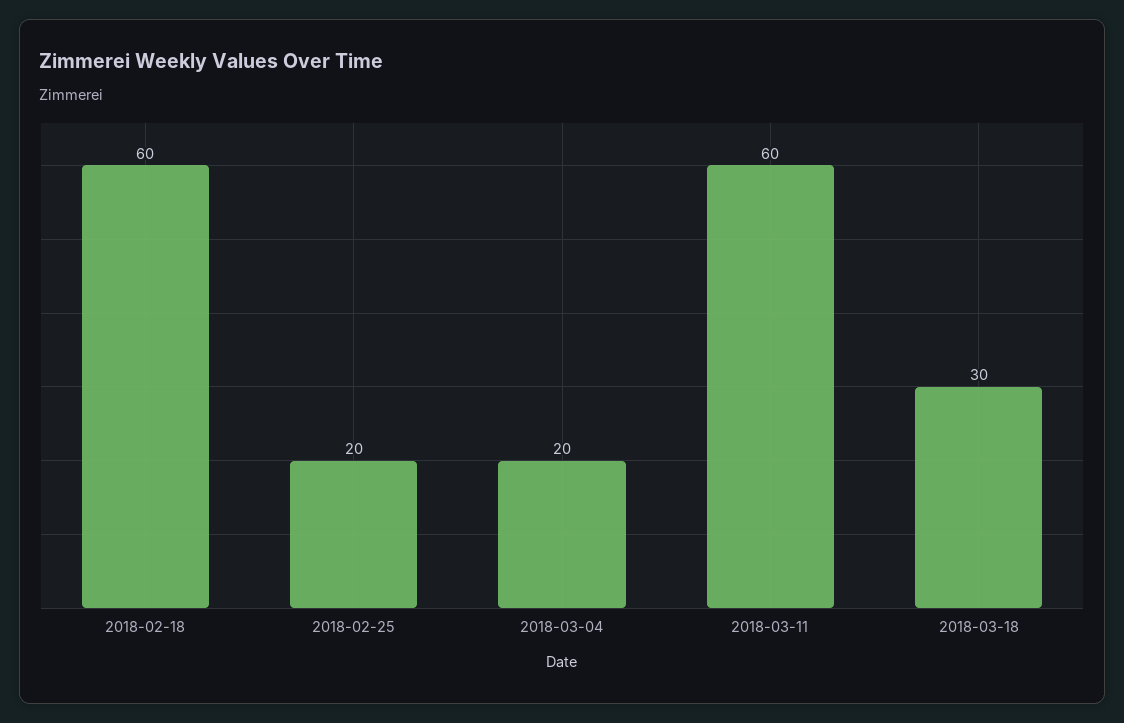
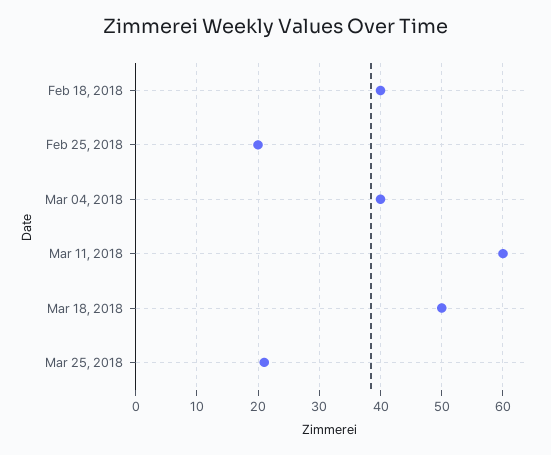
2018-02-18: 60 -> 40
2018-03-04: 20 -> 40
2018-03-18: 30 -> 50
Mar 25, 2018: none -> 21

